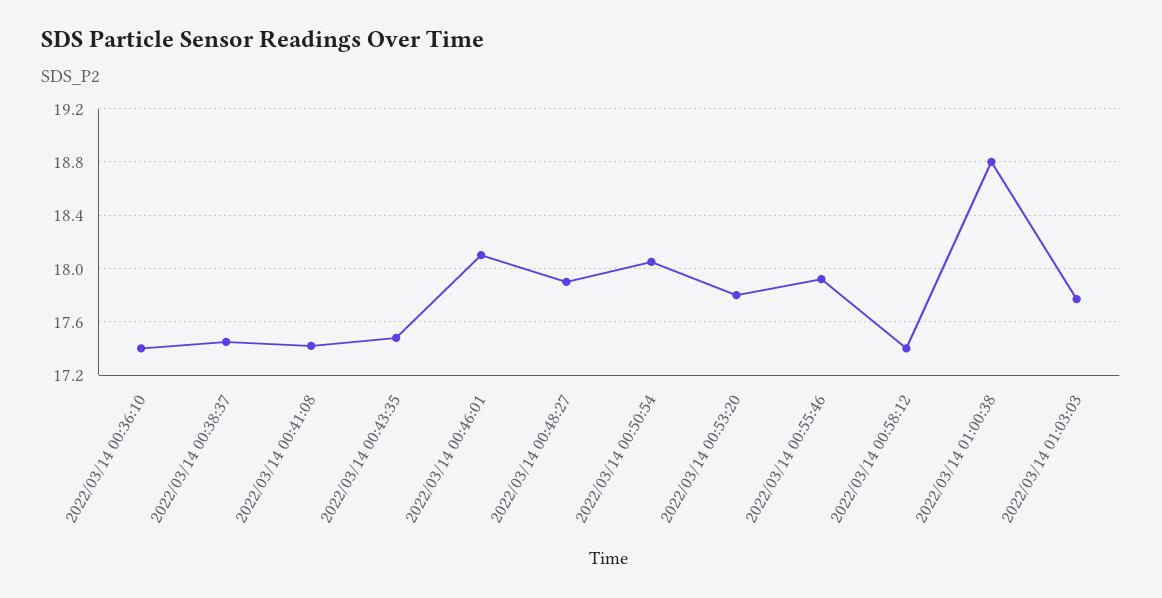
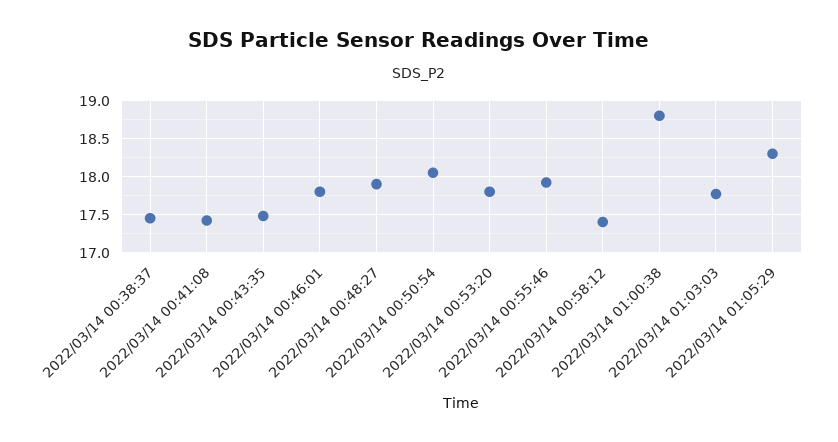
2022/03/14 00:36:10: 17.4 -> none
2022/03/14 00:46:01: 18.1 -> 17.8
2022/03/14 01:05:29: none -> 18.3

